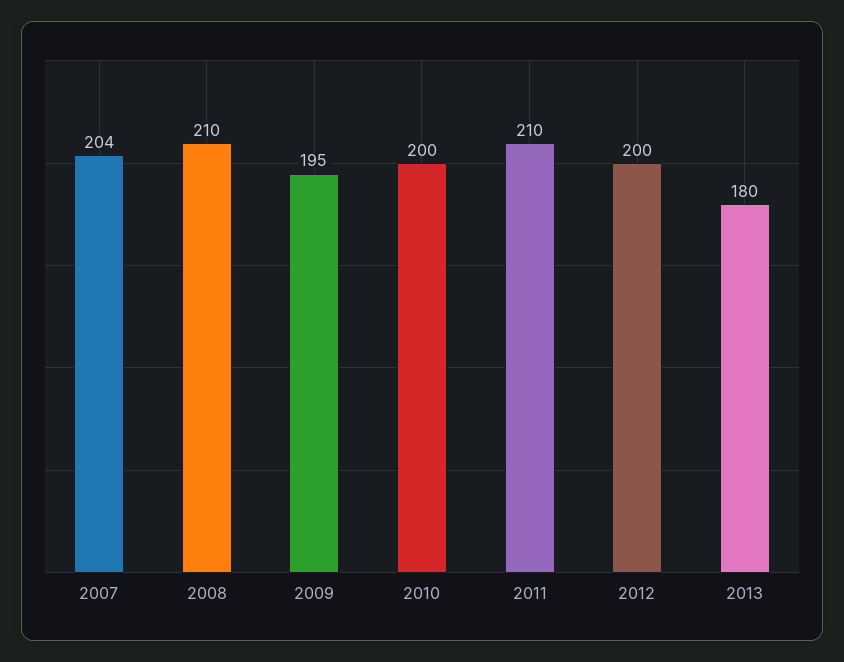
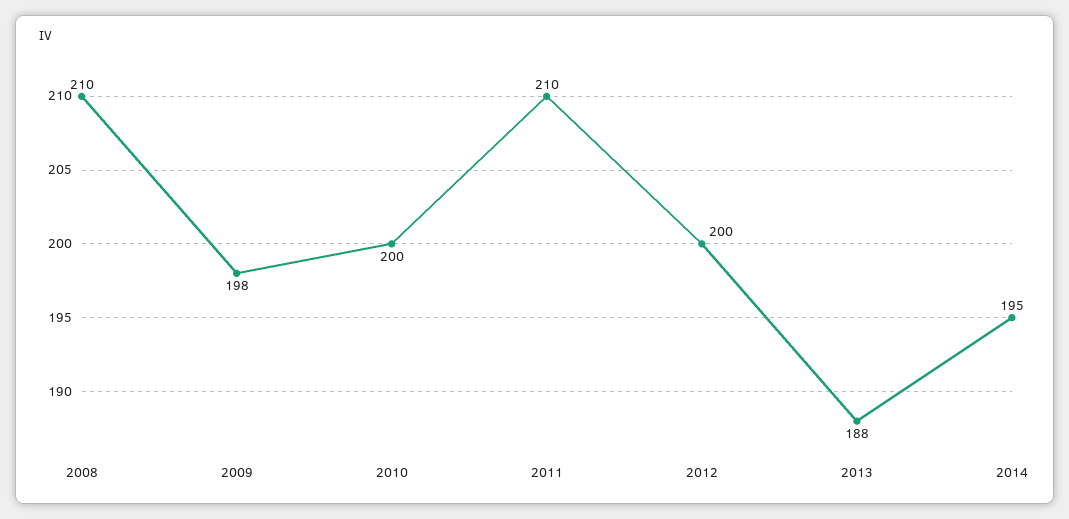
2007: 204 -> none
2009: 195 -> 198
2013: 180 -> 188
2014: none -> 195

